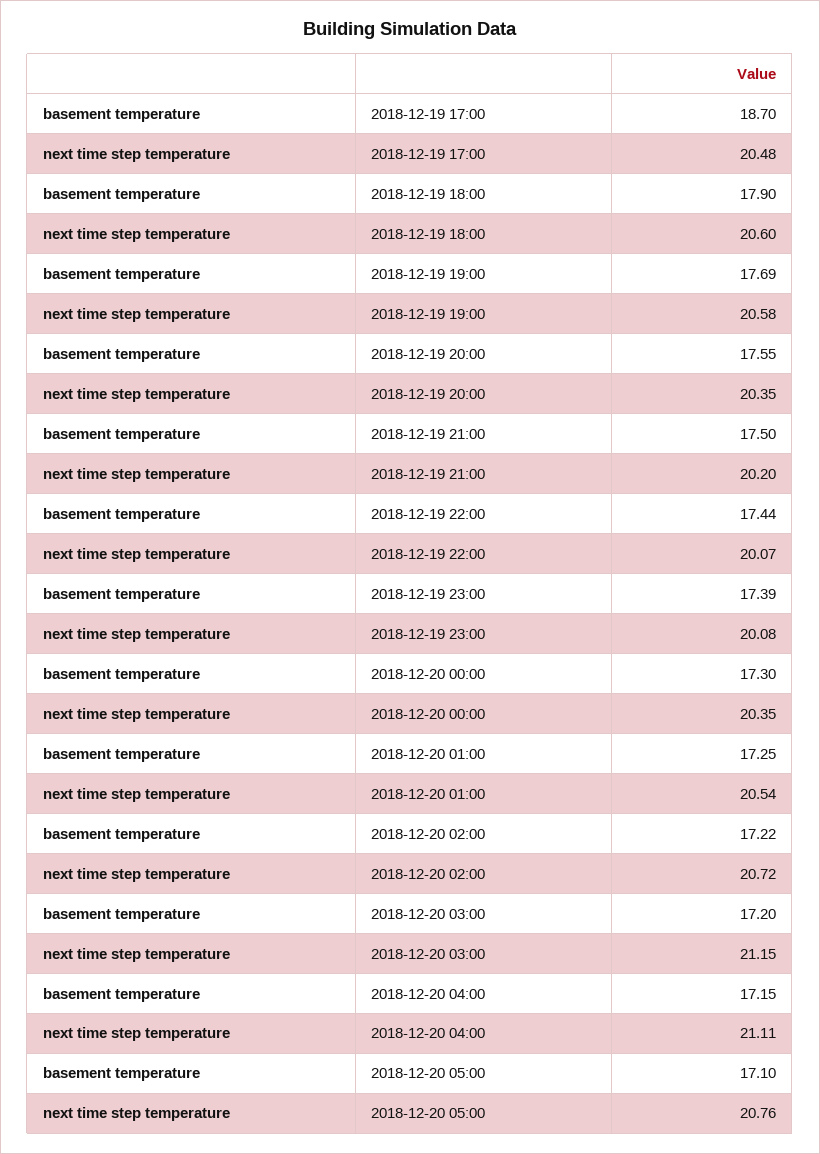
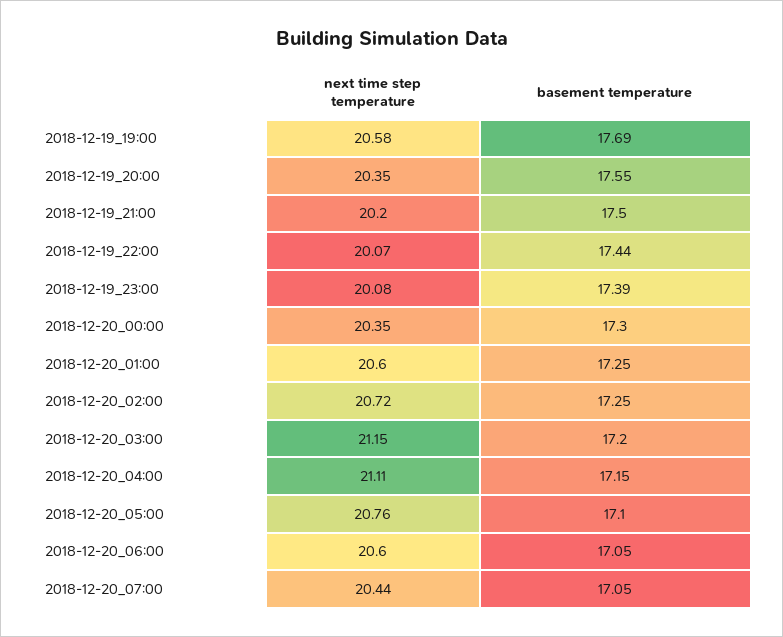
basement temperature, 2018-12-19 17:00: 18.7 -> none
next time step temperature, 2018-12-19 17:00: 20.48 -> none
basement temperature, 2018-12-19 18:00: 17.9 -> none
next time step temperature, 2018-12-19 18:00: 20.6 -> none
next time step temperature, 2018-12-20 01:00: 20.54 -> 20.6
basement temperature, 2018-12-20 02:00: 17.22 -> 17.25
next time step temperature, 2018-12-20_06:00: none -> 20.6
basement temperature, 2018-12-20_06:00: none -> 17.05
next time step temperature, 2018-12-20_07:00: none -> 20.44
basement temperature, 2018-12-20_07:00: none -> 17.05

